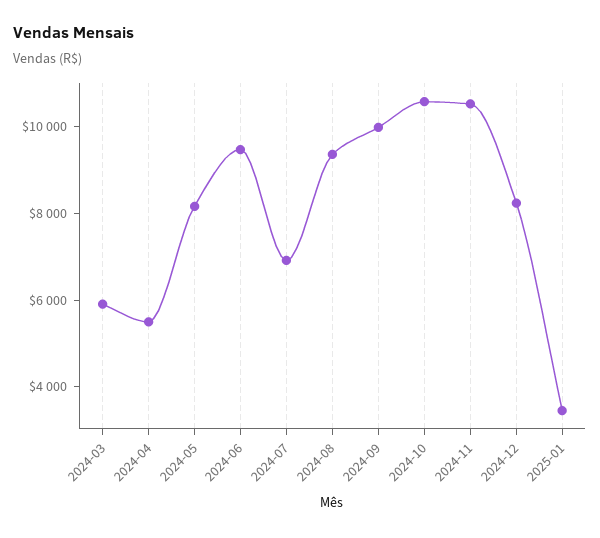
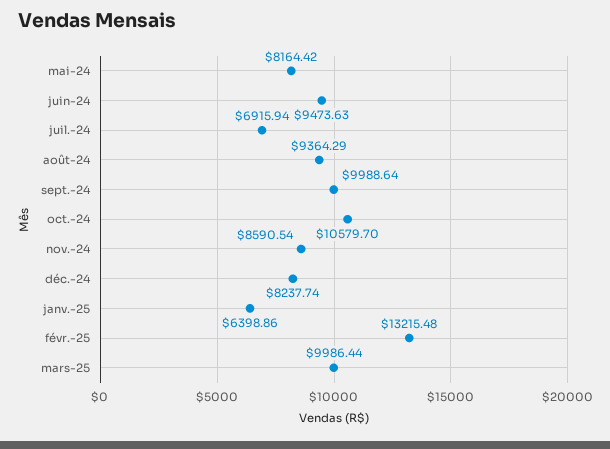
2024-03: 6000 -> none
2024-04: 5500 -> none
2024-11: 10500 -> 8590.54
2025-01: 3500 -> 6398.86
févr.-25: none -> 13215.48
mars-25: none -> 9986.44

